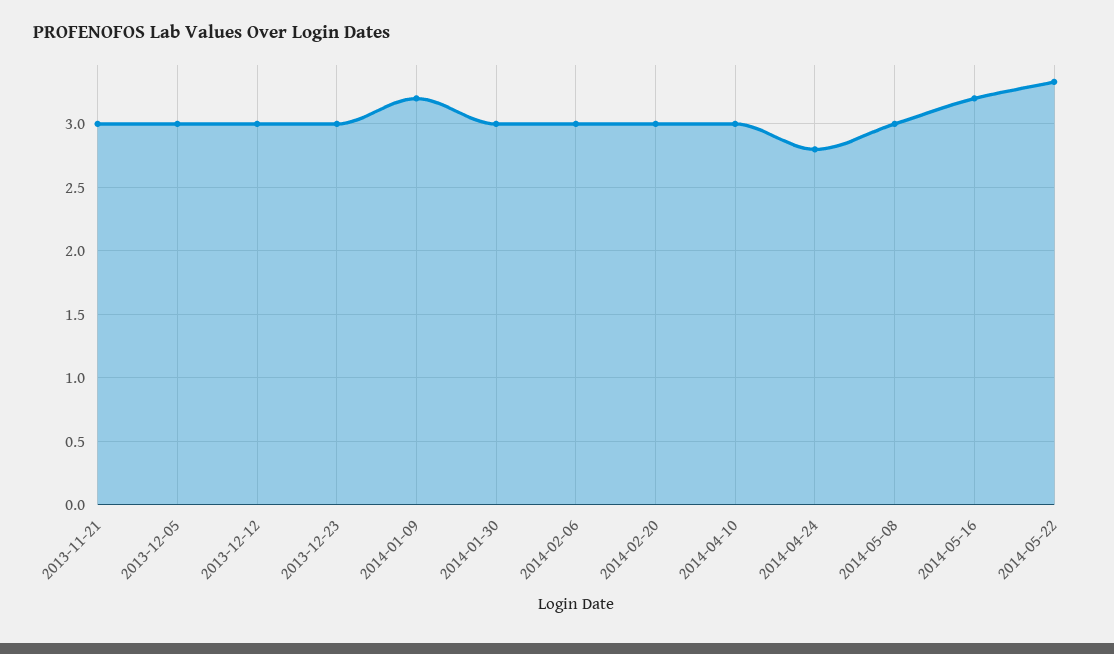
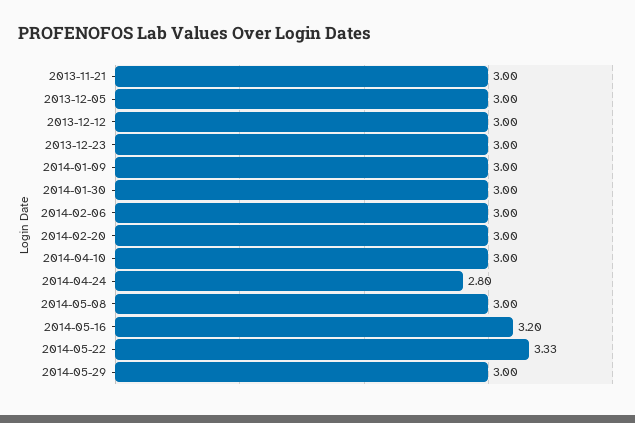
2014-01-09: 3.2 -> 3
2014-05-29: none -> 3

